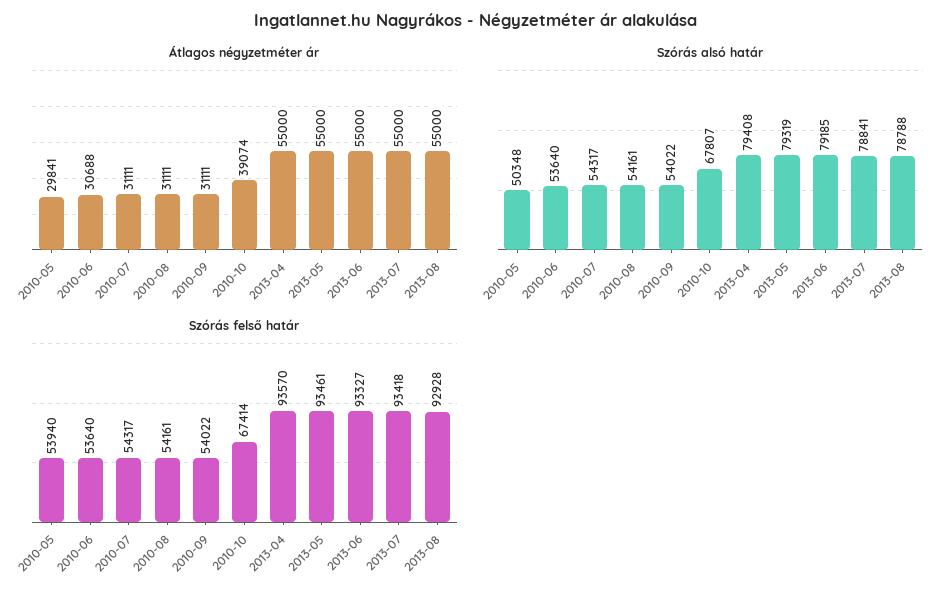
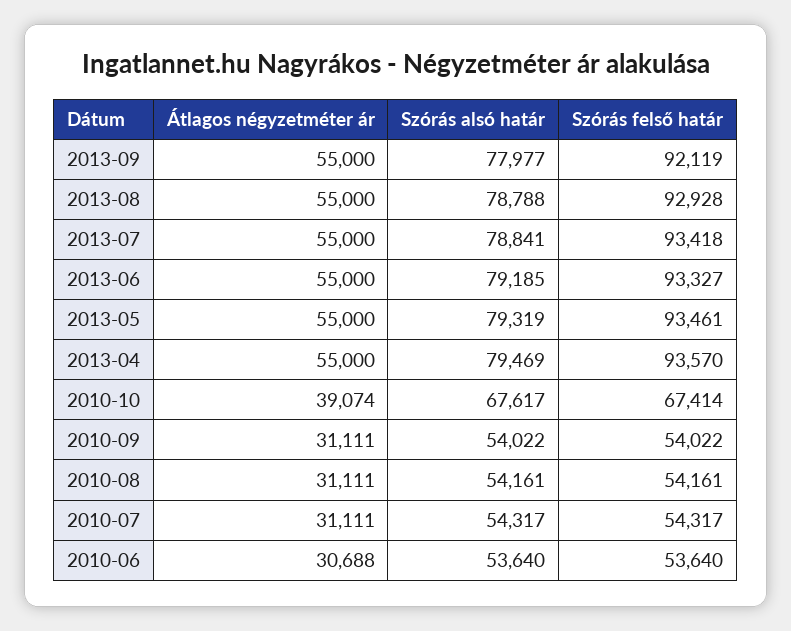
Átlagos négyzetméter ár, 2010-05: 29841 -> none
Szórás alsó határ, 2010-05: 50348 -> none
Szórás alsó határ, 2010-10: 67807 -> 67617
Szórás alsó határ, 2013-04: 79408 -> 79469
Szórás felső határ, 2010-05: 53940 -> none
Átlagos négyzetméter ár, 2013-09: none -> 55000
Szórás alsó határ, 2013-09: none -> 77977
Szórás felső határ, 2013-09: none -> 92119

